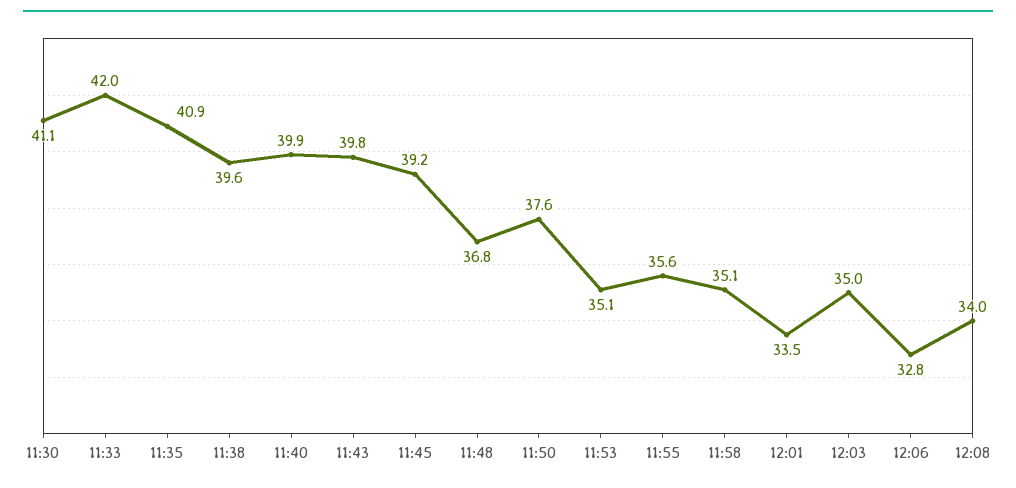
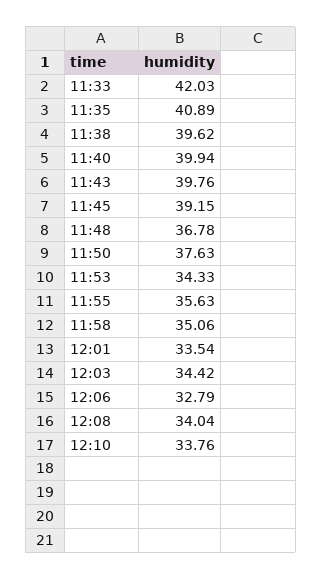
11:30: 41.1 -> none
11:53: 35.1 -> 34.33
12:03: 35 -> 34.42
12:10: none -> 33.76

